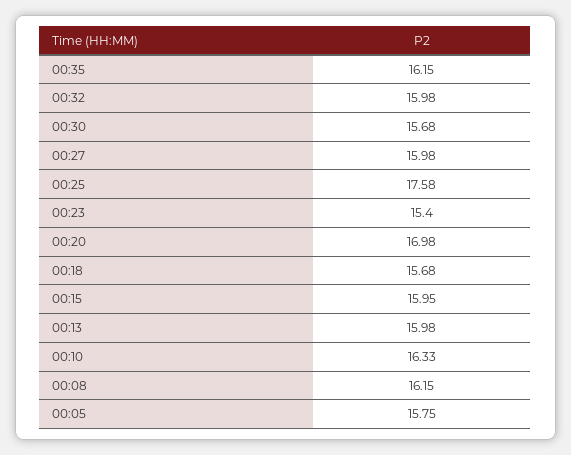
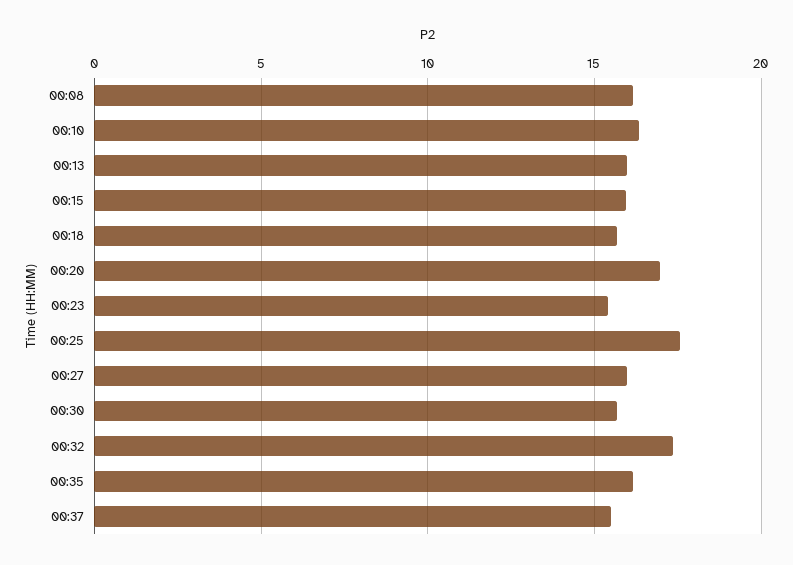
00:32: 15.98 -> 17.5
00:05: 15.75 -> none
00:37: none -> 15.5

